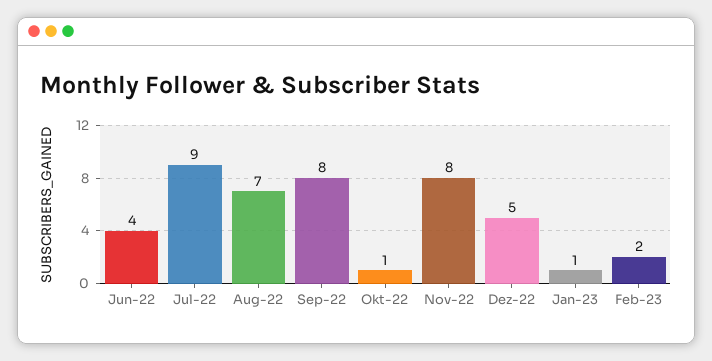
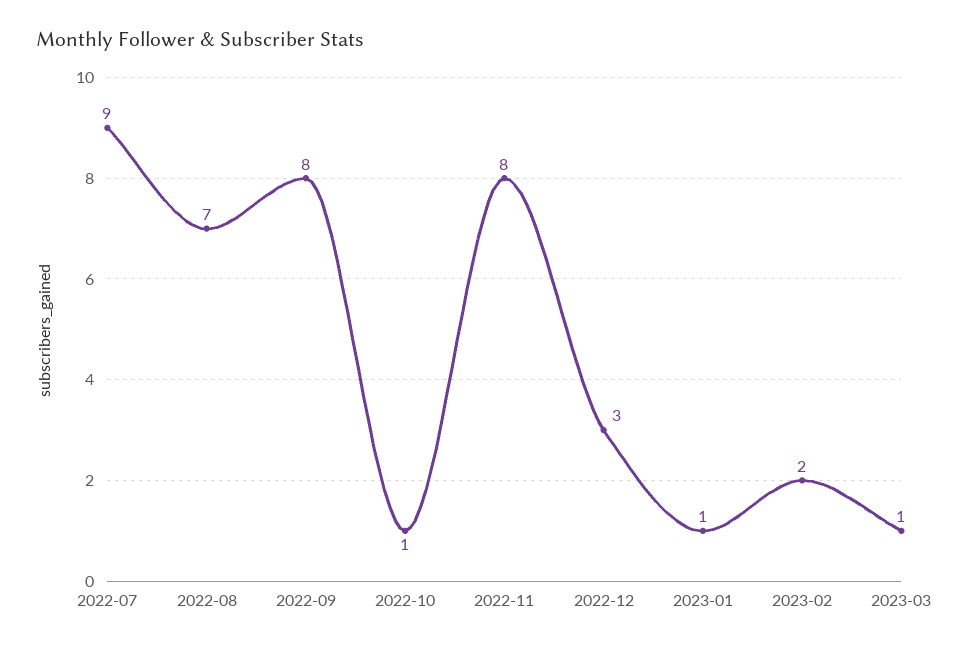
Jun-22: 4 -> none
Dez-22: 5 -> 3
2023-03: none -> 1

